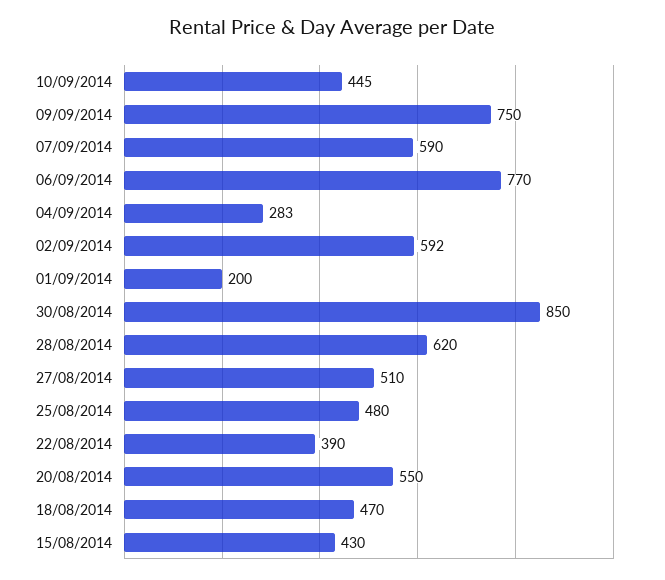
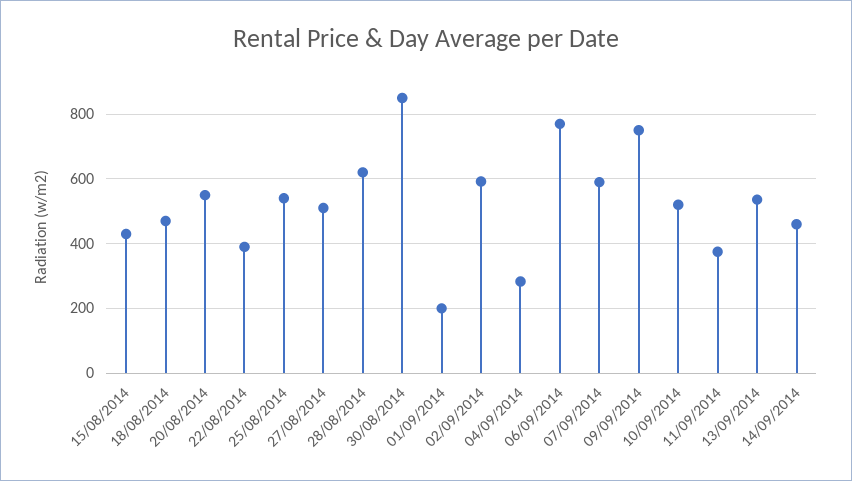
10/09/2014: 445 -> 520
25/08/2014: 480 -> 540
11/09/2014: none -> 380
13/09/2014: none -> 540
14/09/2014: none -> 460

